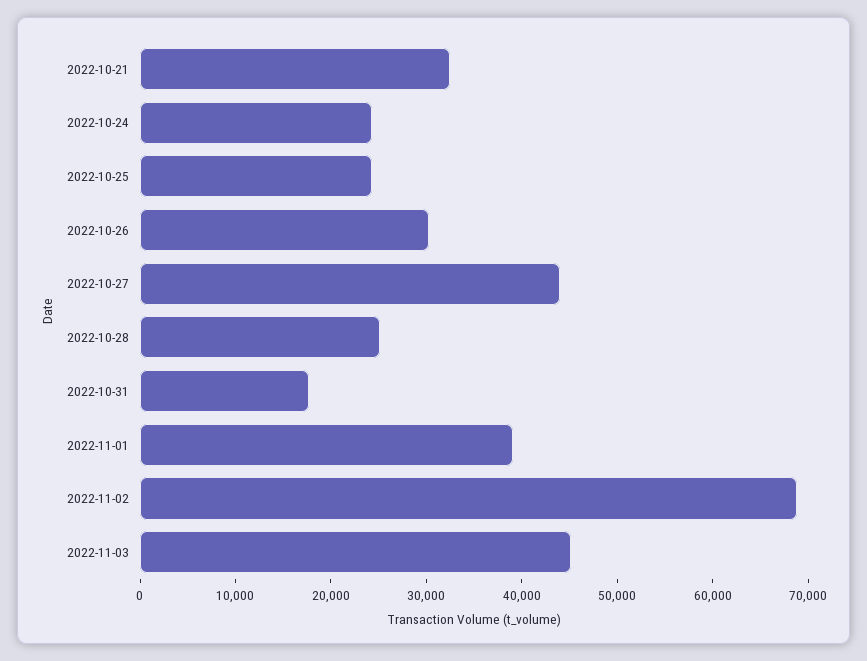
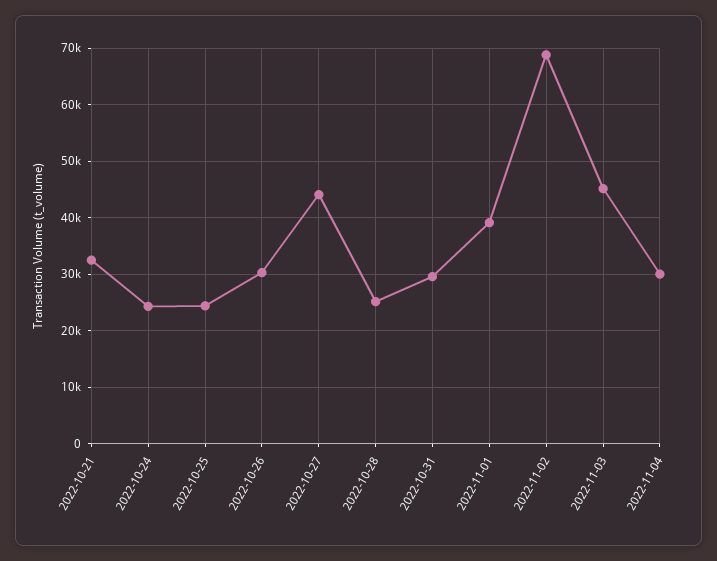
2022-10-31: 18000 -> 30000
2022-11-04: none -> 30000

